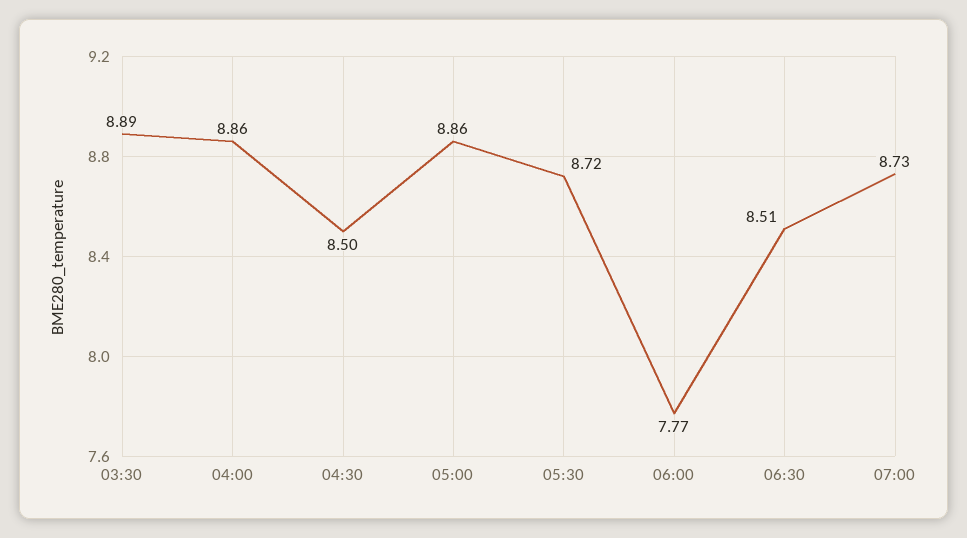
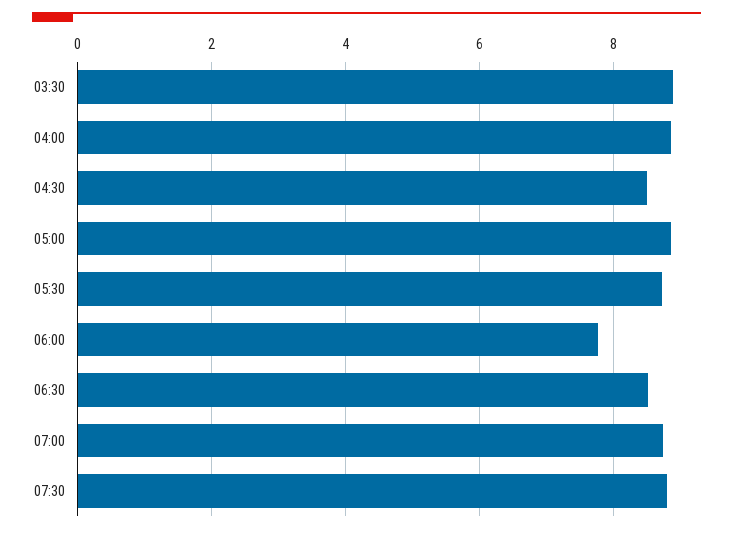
07:30: none -> 8.8

